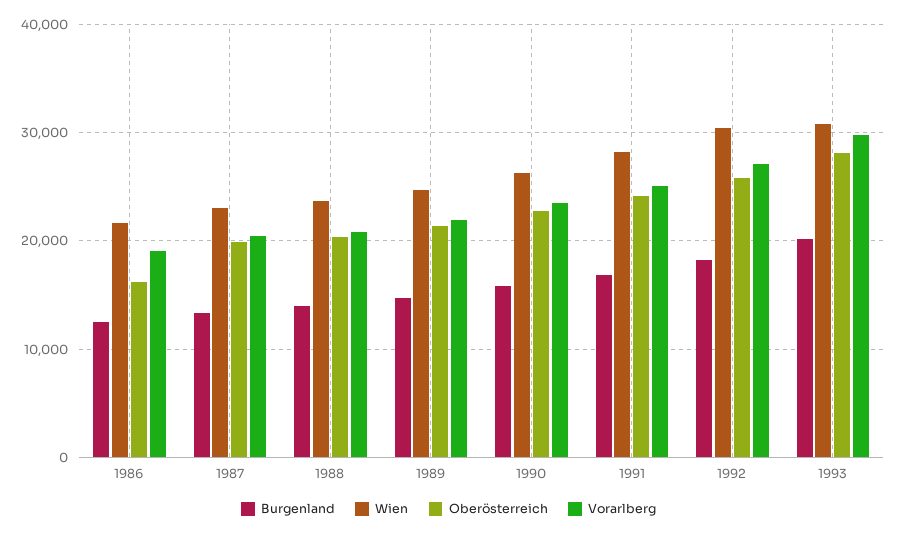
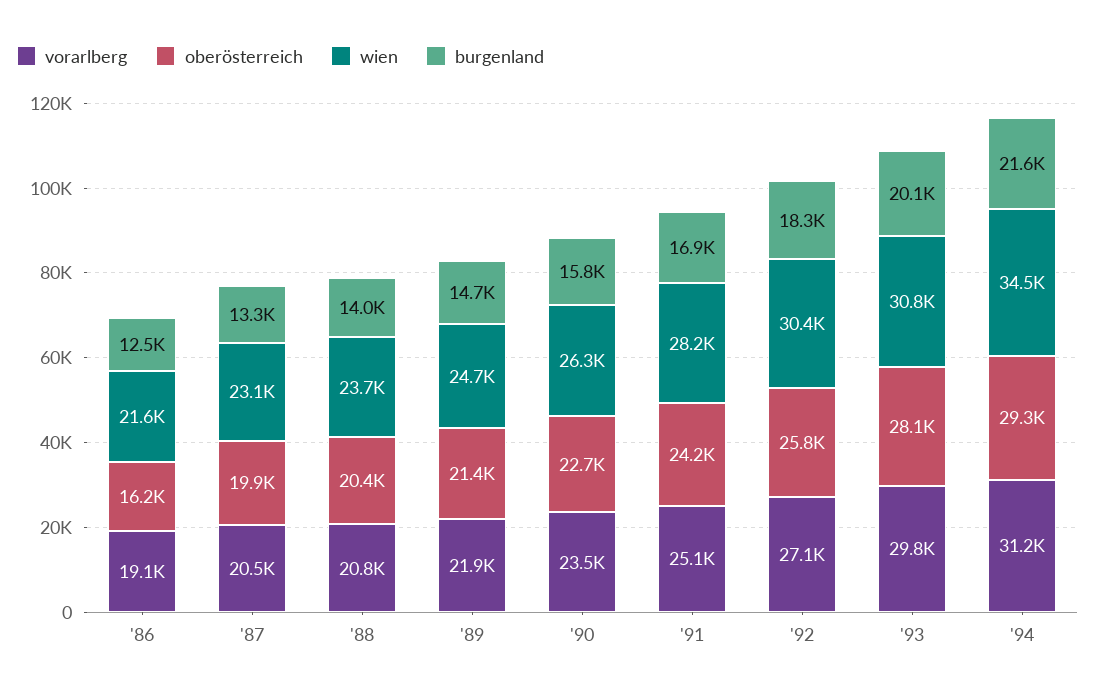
Vorarlberg, '94: none -> 31200
Oberösterreich, '94: none -> 29300
Wien, '94: none -> 34500
Burgenland, '94: none -> 21600

